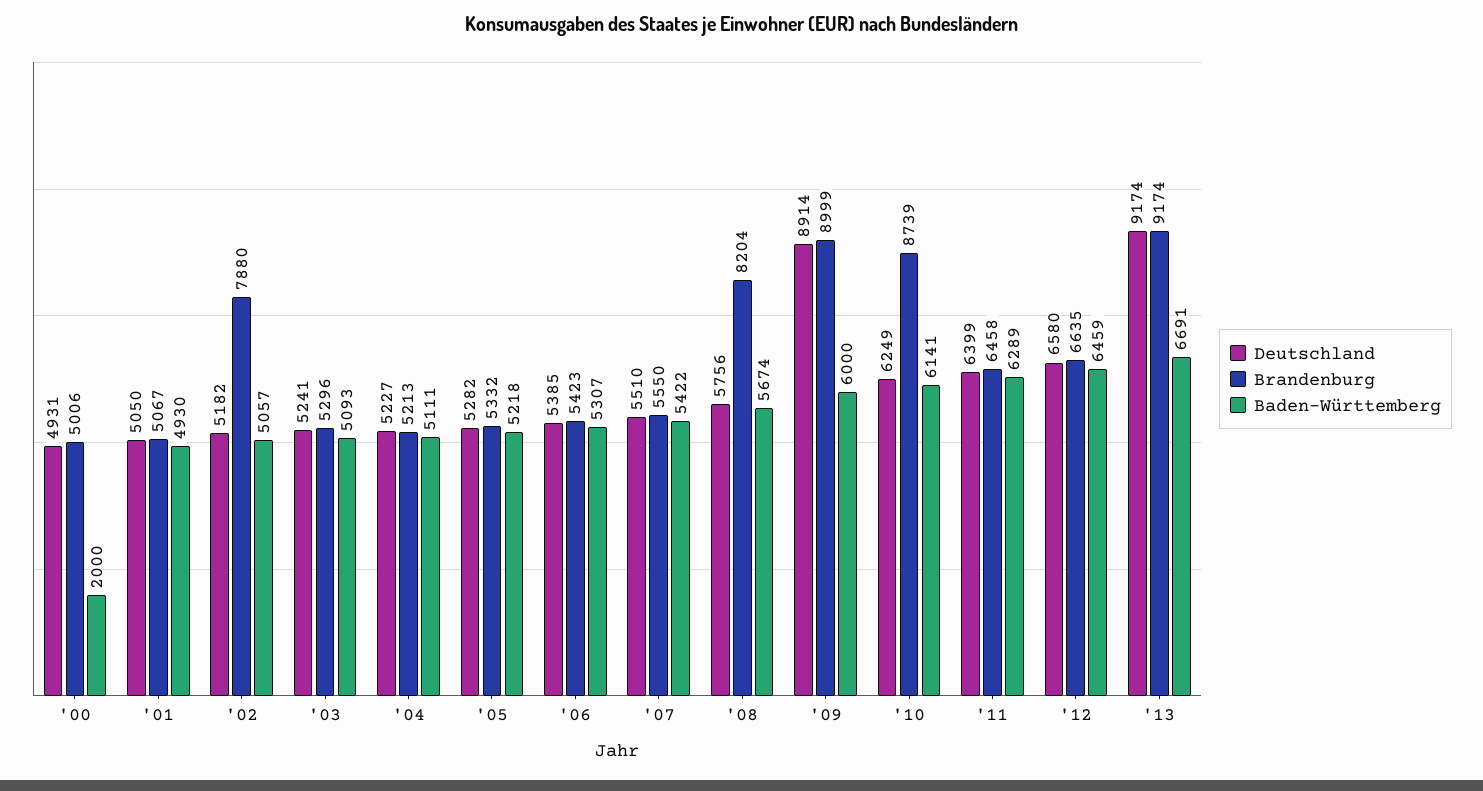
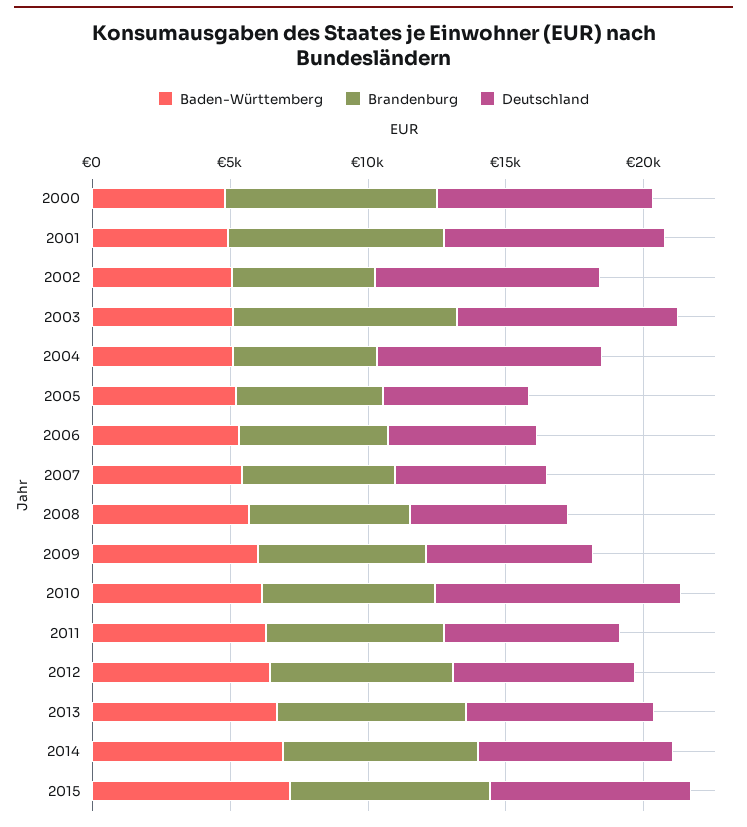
Deutschland, '00: 4931 -> 8000
Brandenburg, '00: 5006 -> 8000
Baden-Württemberg, '00: 2000 -> 5000
Deutschland, '01: 5050 -> 8000
Brandenburg, '01: 5067 -> 8000
Deutschland, '02: 5182 -> 8000
Brandenburg, '02: 7880 -> 5000
Deutschland, '03: 5241 -> 8000
Brandenburg, '03: 5296 -> 8000
Deutschland, '04: 5227 -> 8000
Brandenburg, '08: 8204 -> 6000
Deutschland, '09: 8914 -> 6000
Brandenburg, '09: 8999 -> 6000
Deutschland, '10: 6249 -> 9000
Brandenburg, '10: 8739 -> 6000
Deutschland, '13: 9174 -> 7000
Brandenburg, '13: 9174 -> 7000
Baden-Württemberg, 2014: none -> 7000
Brandenburg, 2014: none -> 7000
Deutschland, 2014: none -> 7000
Baden-Württemberg, 2015: none -> 7000
Brandenburg, 2015: none -> 7000
Deutschland, 2015: none -> 7000

